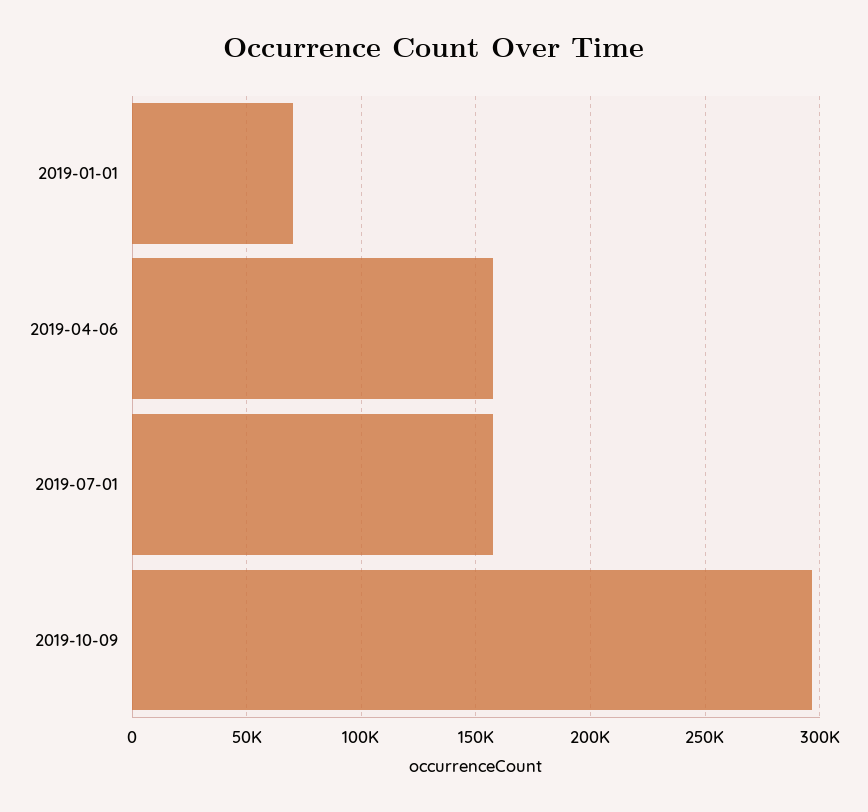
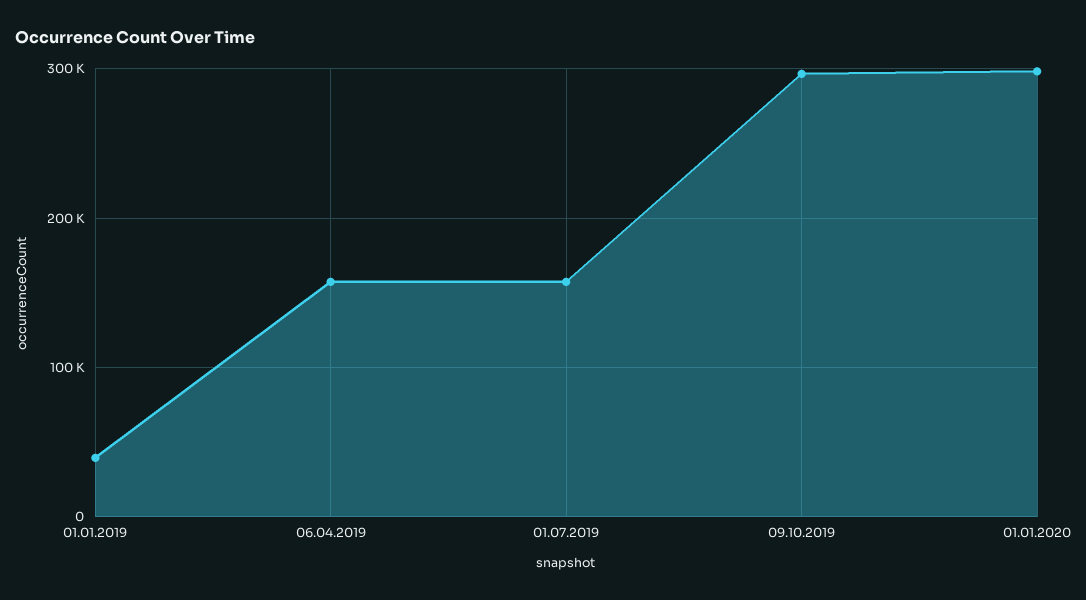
2019-01-01: 70000 -> 40000
01.01.2020: none -> 300000

